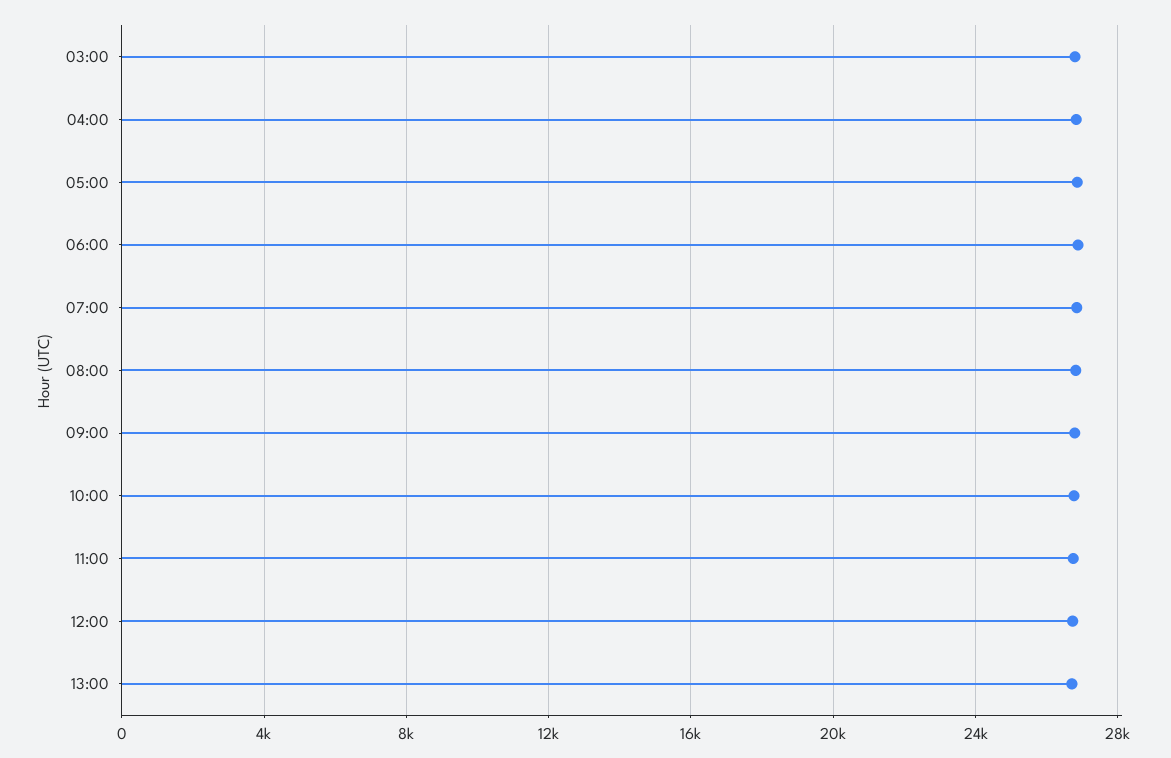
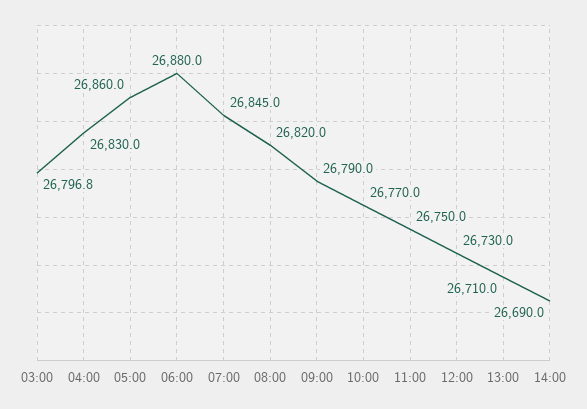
14:00: none -> 26690

